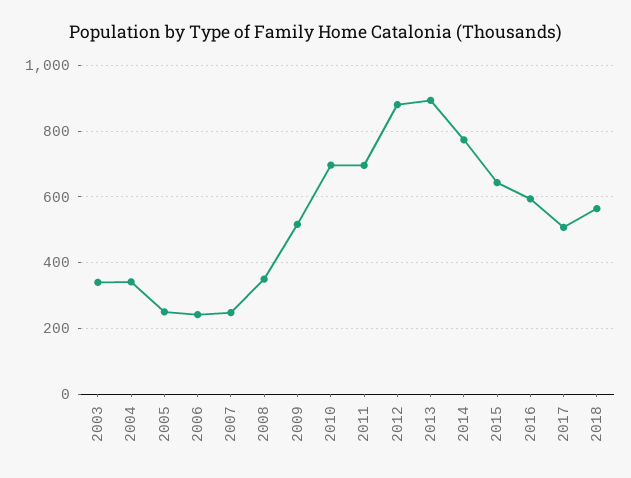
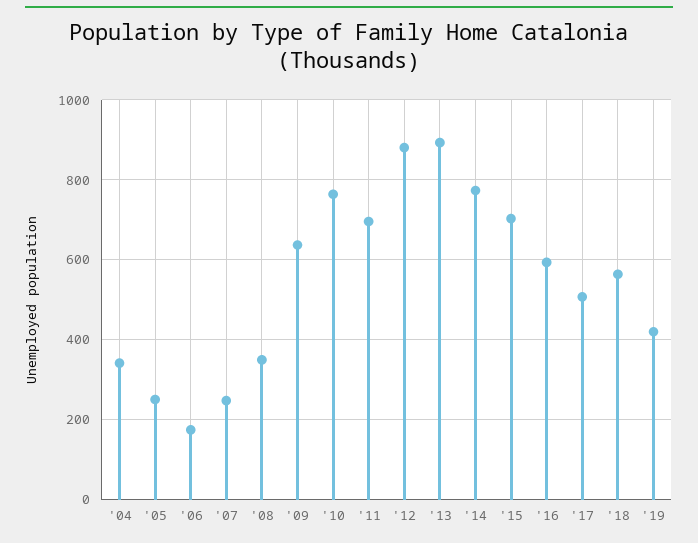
2003: 340 -> none
2006: 240 -> 180
2009: 520 -> 640
2010: 700 -> 760
2015: 640 -> 700
'19: none -> 420

